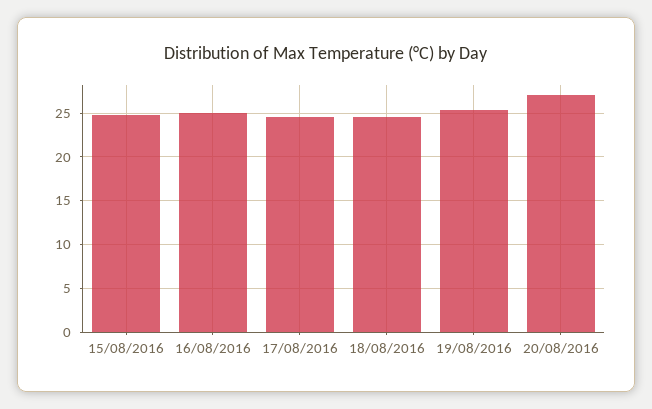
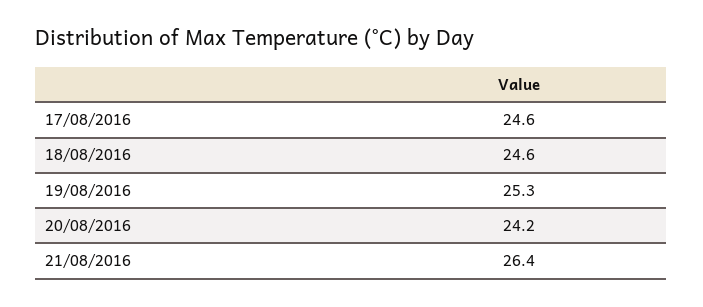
15/08/2016: 25 -> none
16/08/2016: 25 -> none
20/08/2016: 27 -> 24.2
21/08/2016: none -> 26.4

